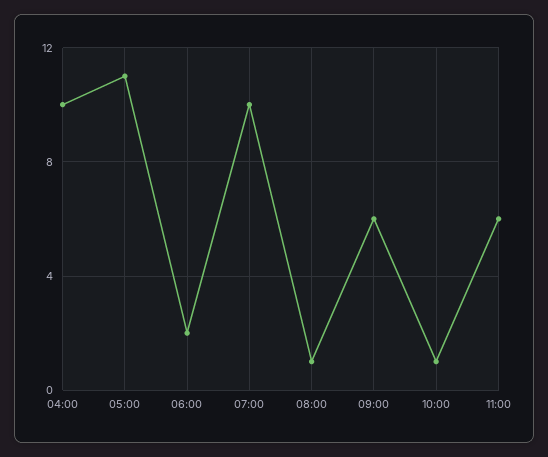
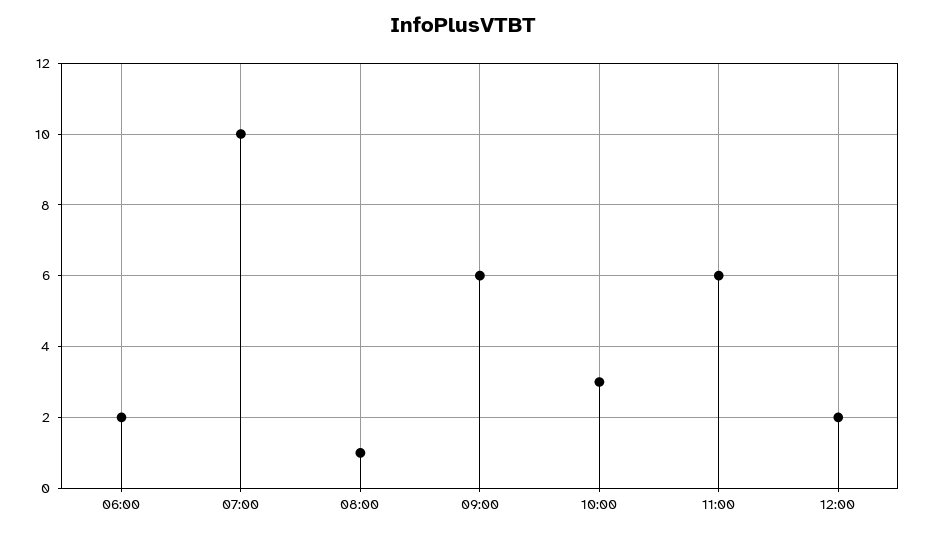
04:00: 10 -> none
05:00: 11 -> none
10:00: 1 -> 3
12:00: none -> 2

